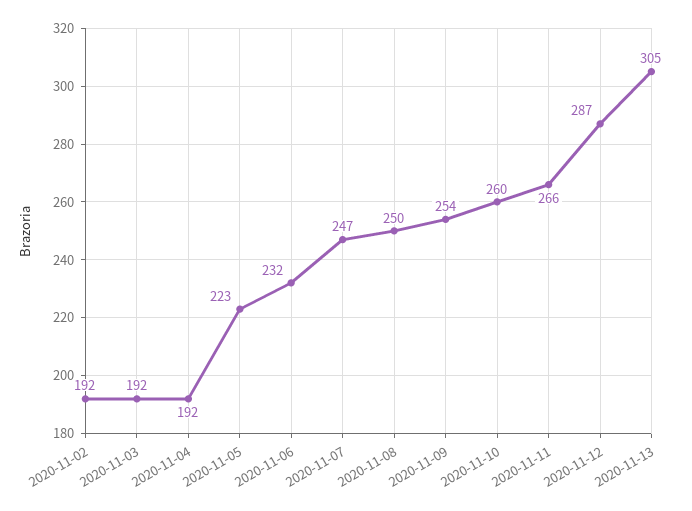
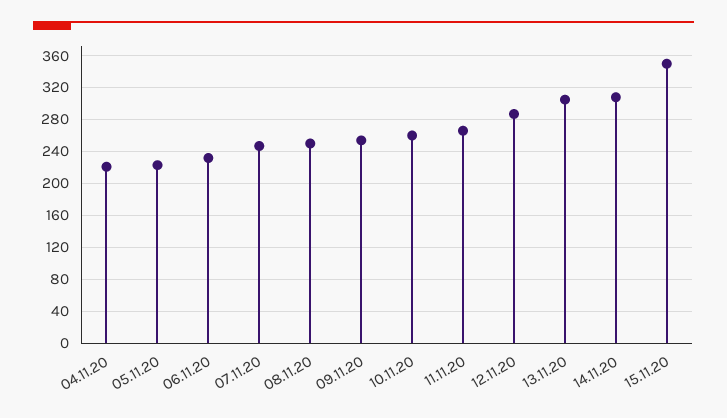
2020-11-02: 192 -> none
2020-11-03: 192 -> none
2020-11-04: 192 -> 220
14.11.20: none -> 310
15.11.20: none -> 350

